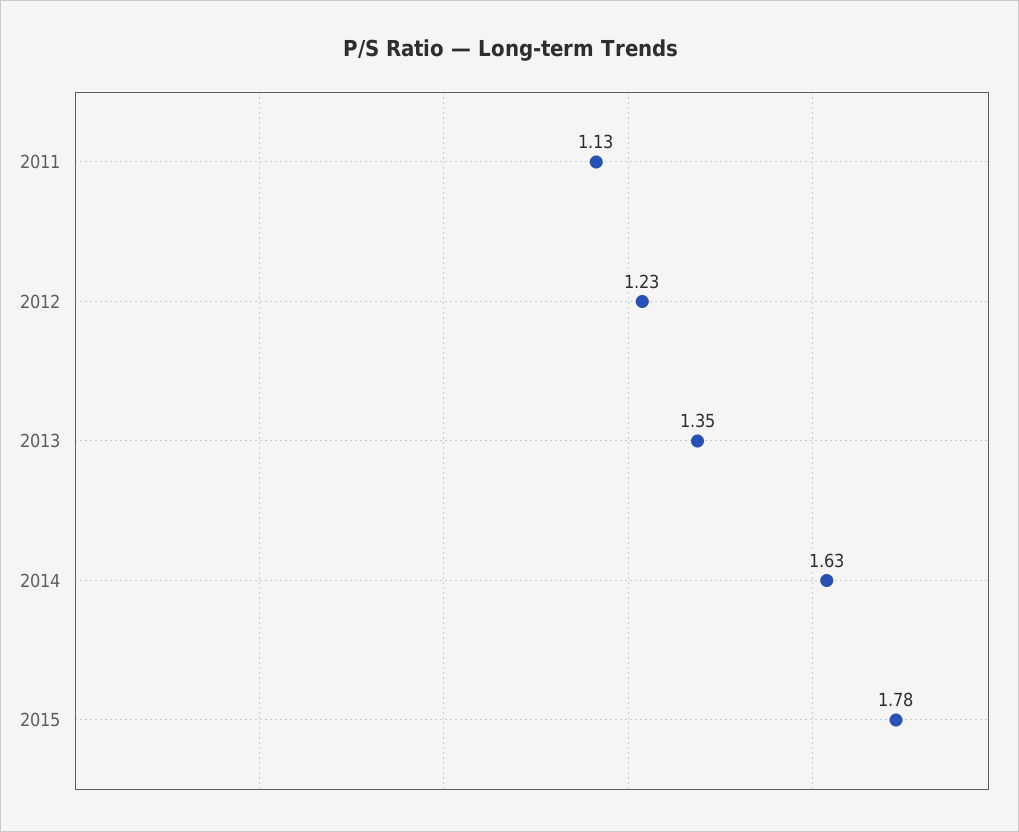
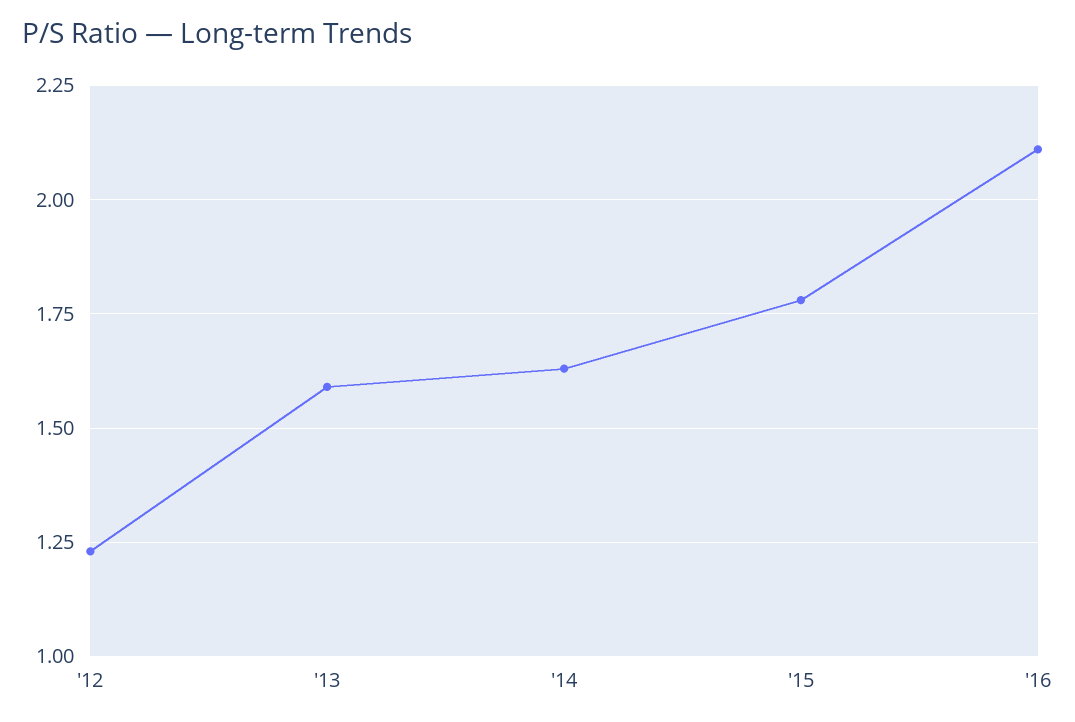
2011: 1.13 -> none
2013: 1.35 -> 1.6
'16: none -> 2.1

